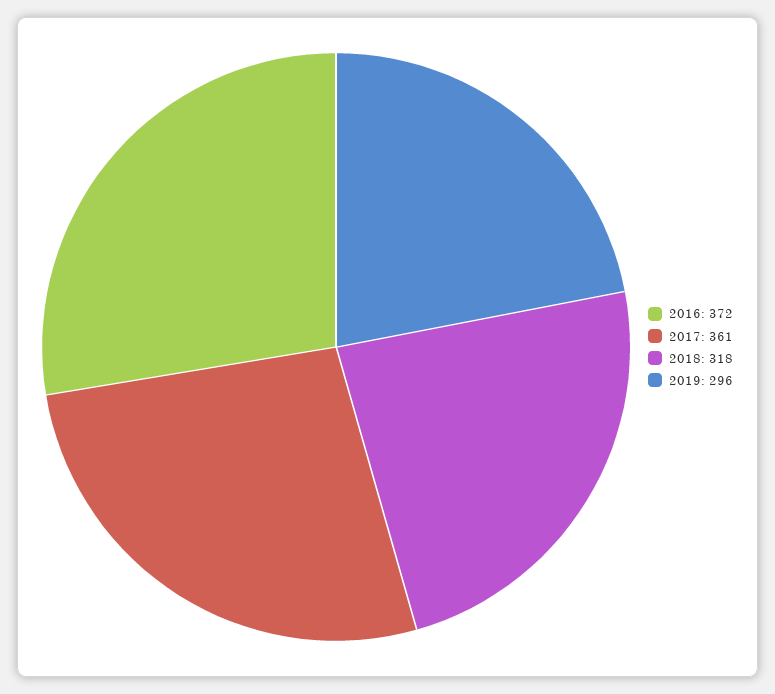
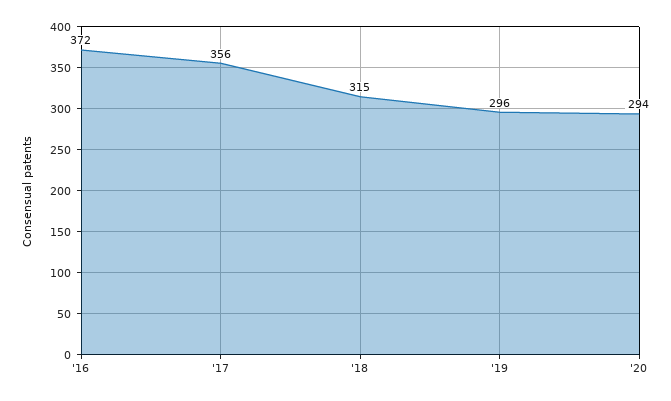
2017: 361 -> 356
2018: 318 -> 315
'20: none -> 294

